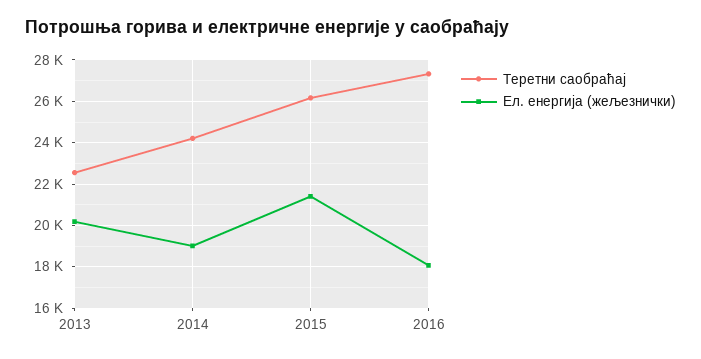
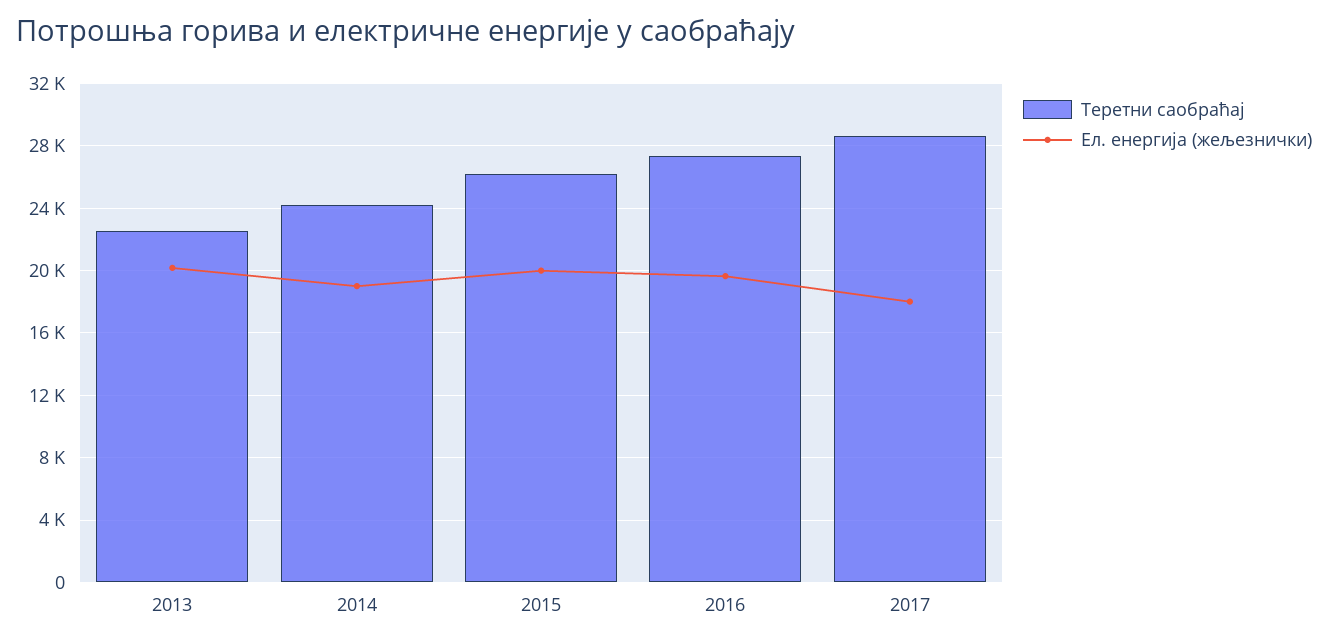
Ел. енергија (жељезнички), 2015: 21500 -> 20000
Ел. енергија (жељезнички), 2016: 18000 -> 19500
Теретни саобраћај, 2017: none -> 28500
Ел. енергија (жељезнички), 2017: none -> 18000

